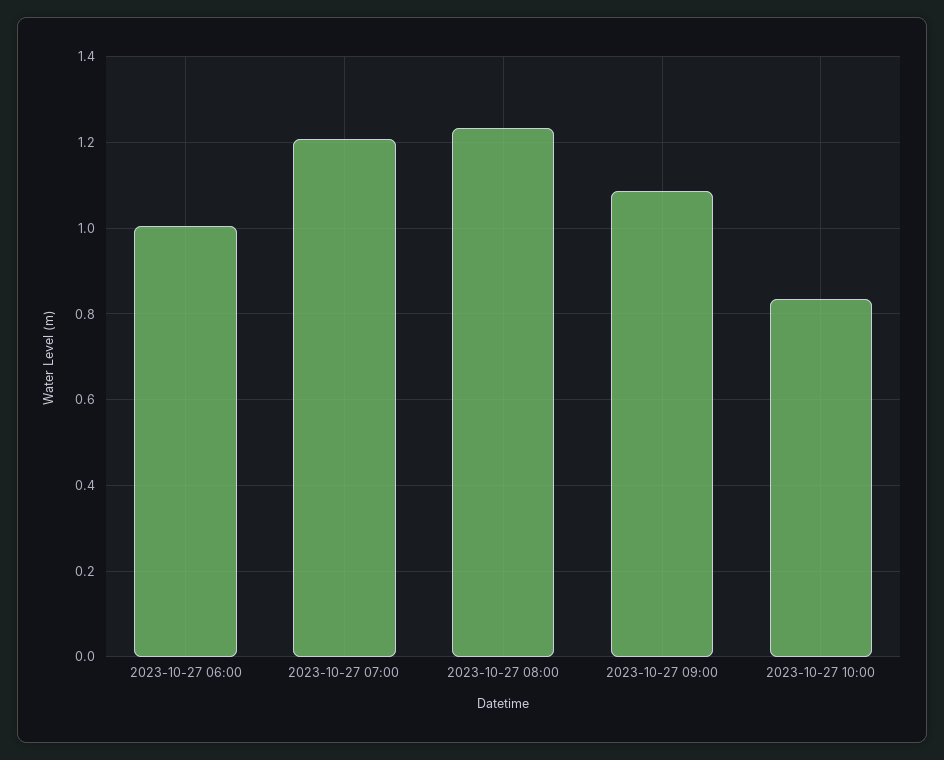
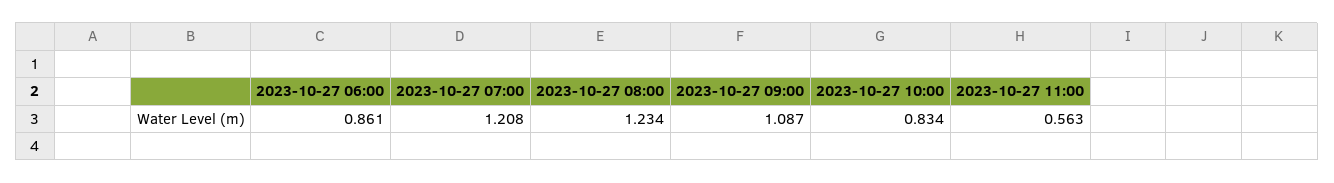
2023-10-27 06:00: 1 -> 0.861
2023-10-27 11:00: none -> 0.563

